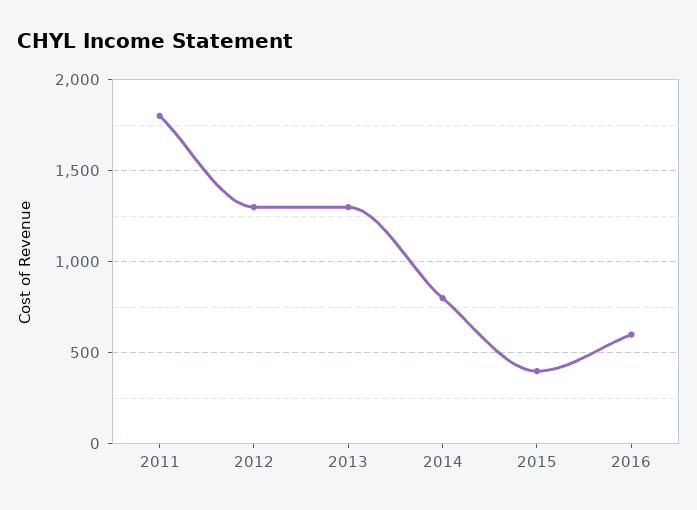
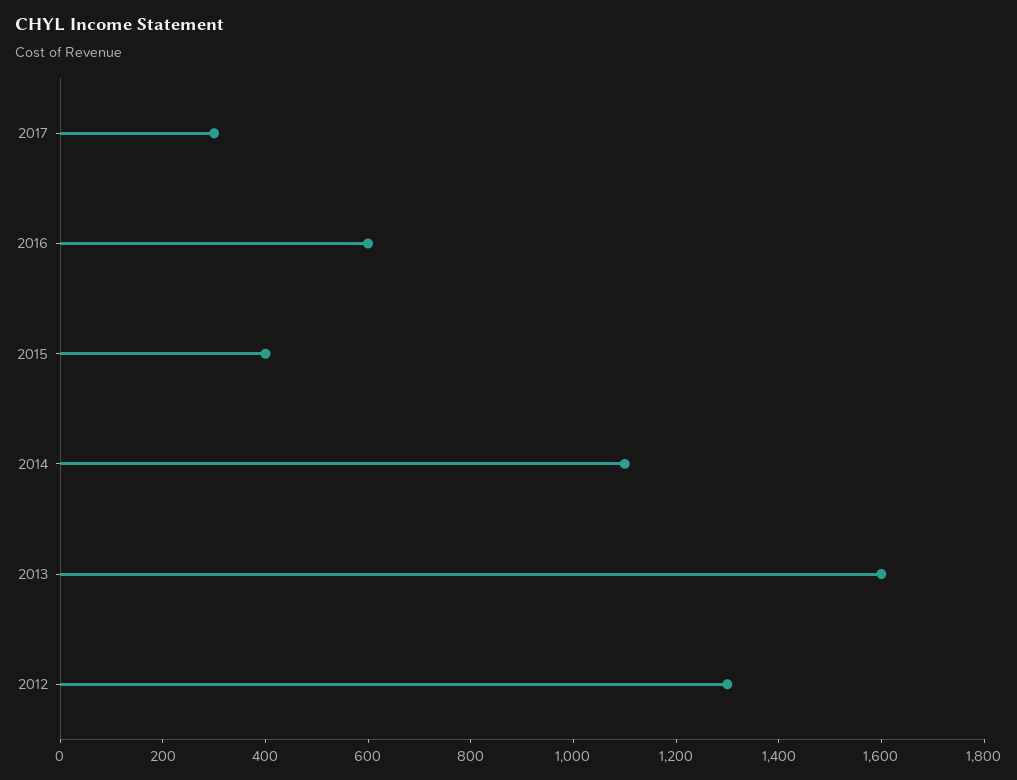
2011: 1800 -> none
2013: 1300 -> 1600
2014: 800 -> 1100
2017: none -> 300

